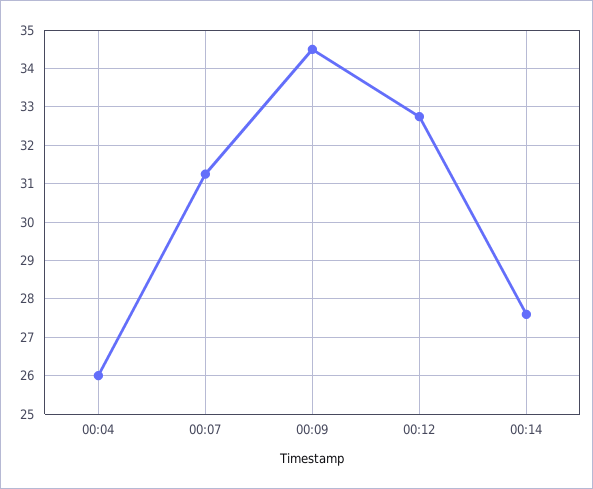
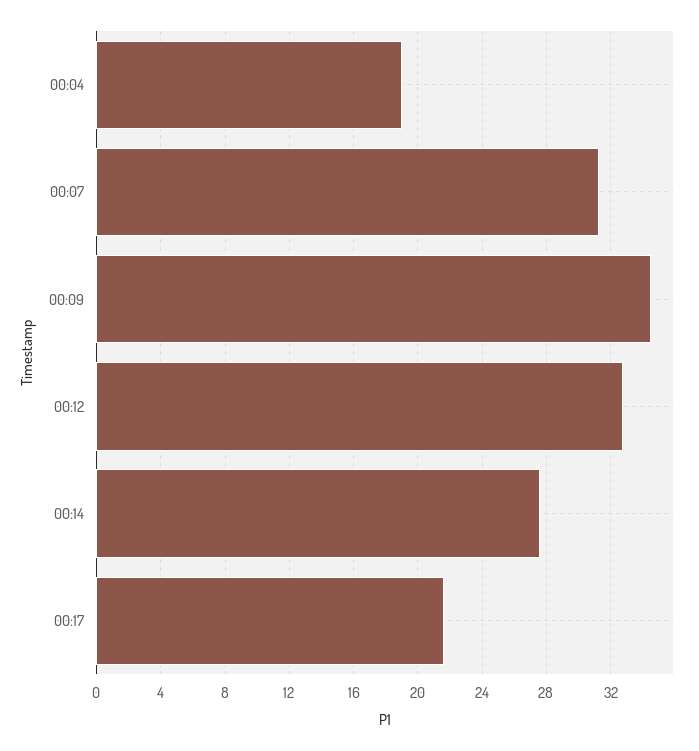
00:04: 26 -> 19
00:17: none -> 21.5

